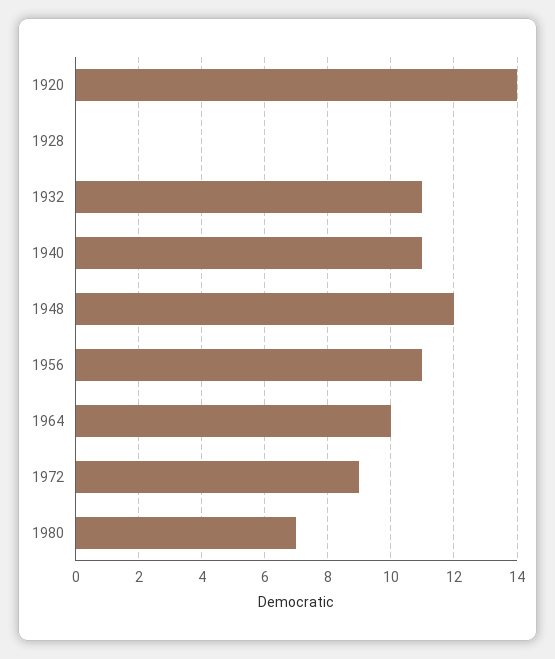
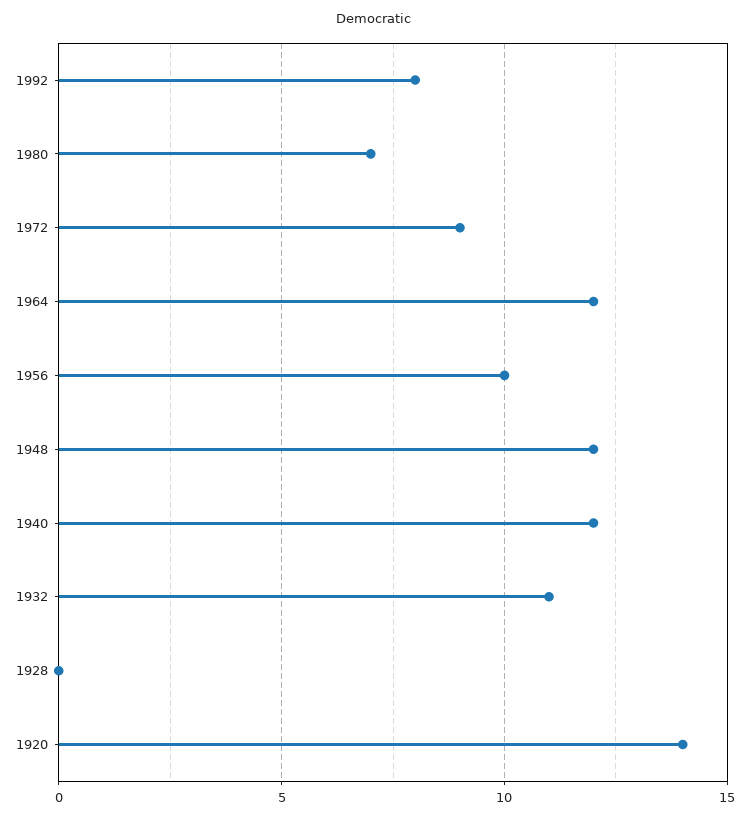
1940: 11 -> 12
1956: 11 -> 10
1964: 10 -> 12
1992: none -> 8

